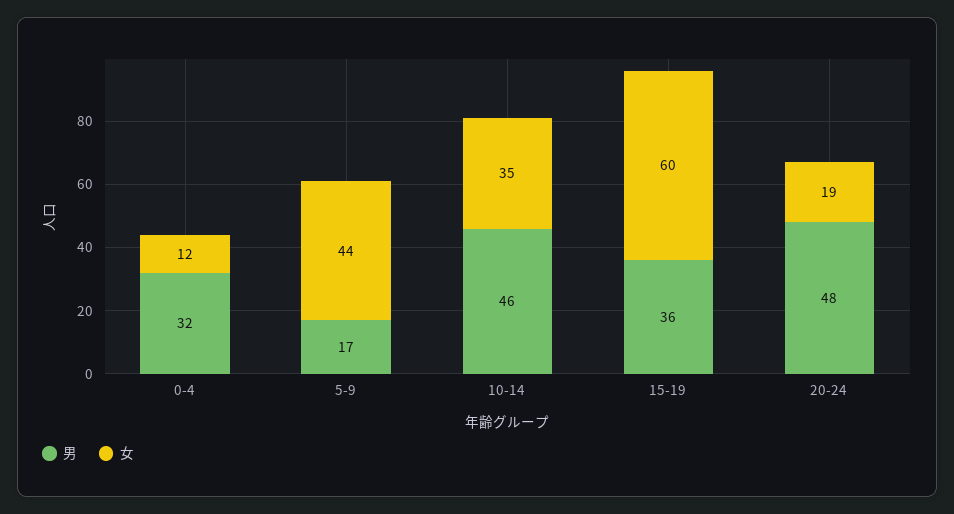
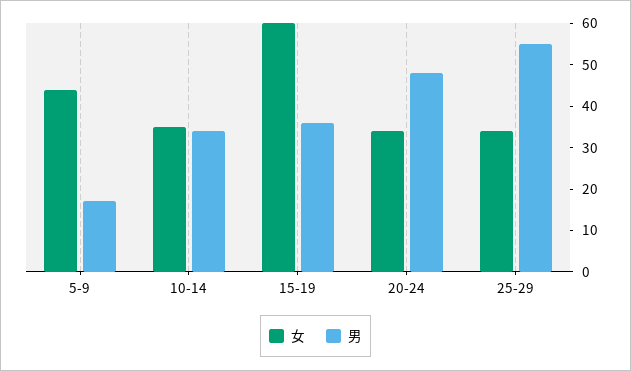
男, 0-4: 32 -> none
女, 0-4: 12 -> none
男, 10-14: 46 -> 35
女, 20-24: 19 -> 35
女, 25-29: none -> 35
男, 25-29: none -> 55

